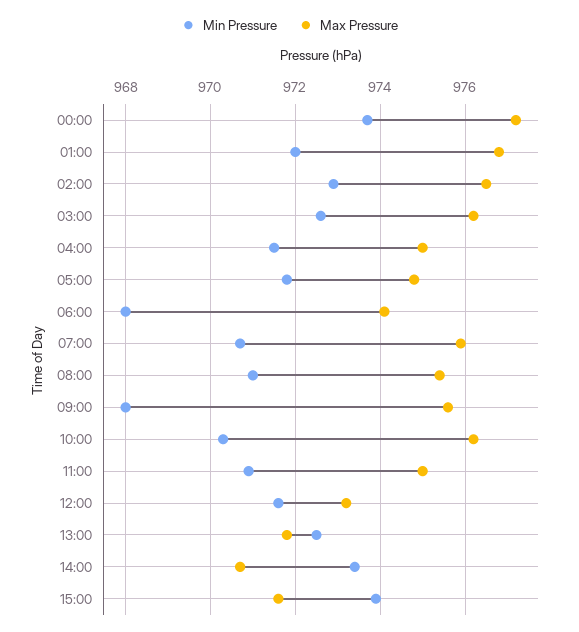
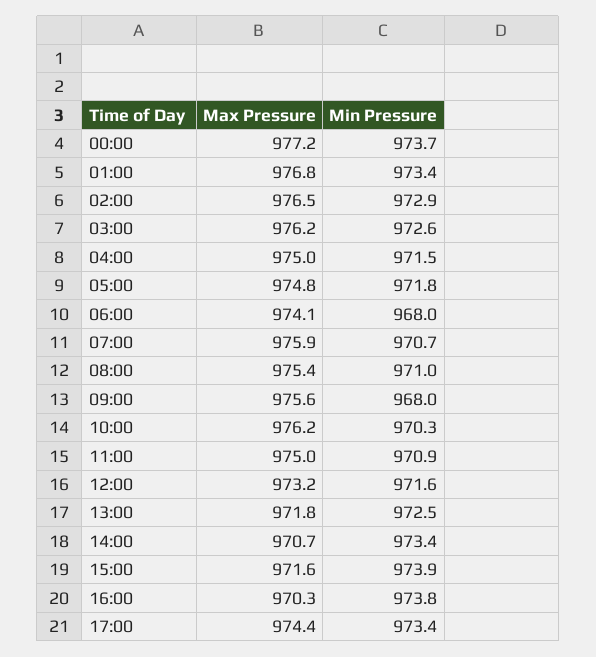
Min Pressure, 01:00: 972 -> 973.4
Max Pressure, 16:00: none -> 970.3
Min Pressure, 16:00: none -> 973.8
Max Pressure, 17:00: none -> 974.4
Min Pressure, 17:00: none -> 973.4

